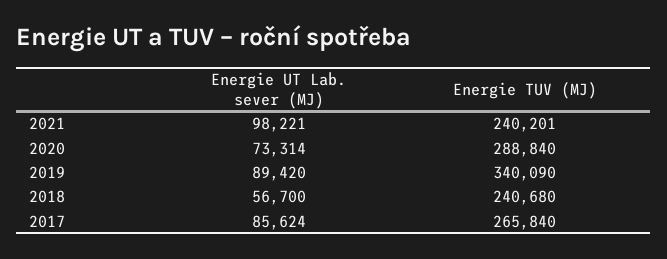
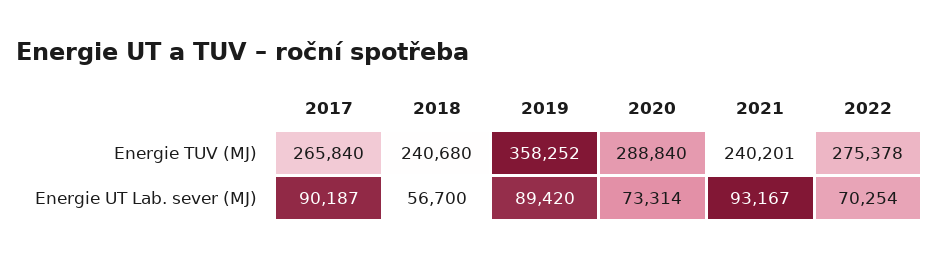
Energie UT Lab. sever (MJ), 2021: 98221 -> 93167
Energie TUV (MJ), 2019: 340090 -> 358252
Energie UT Lab. sever (MJ), 2017: 85624 -> 90187
Energie TUV (MJ), 2022: none -> 275378
Energie UT Lab. sever (MJ), 2022: none -> 70254

